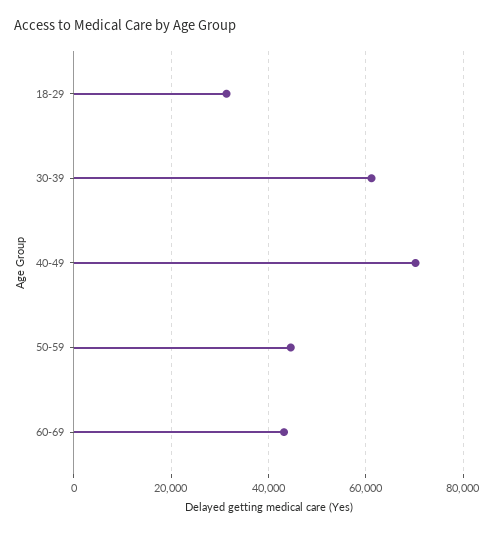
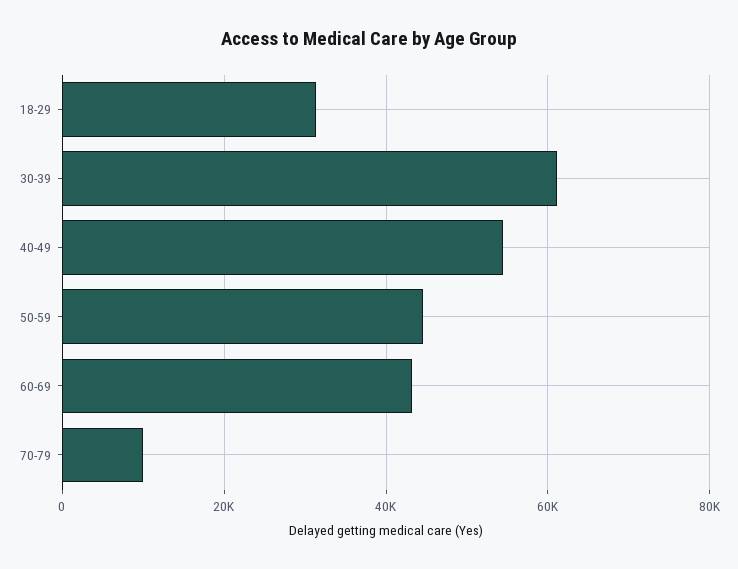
40-49: 70000 -> 54000
70-79: none -> 10000

